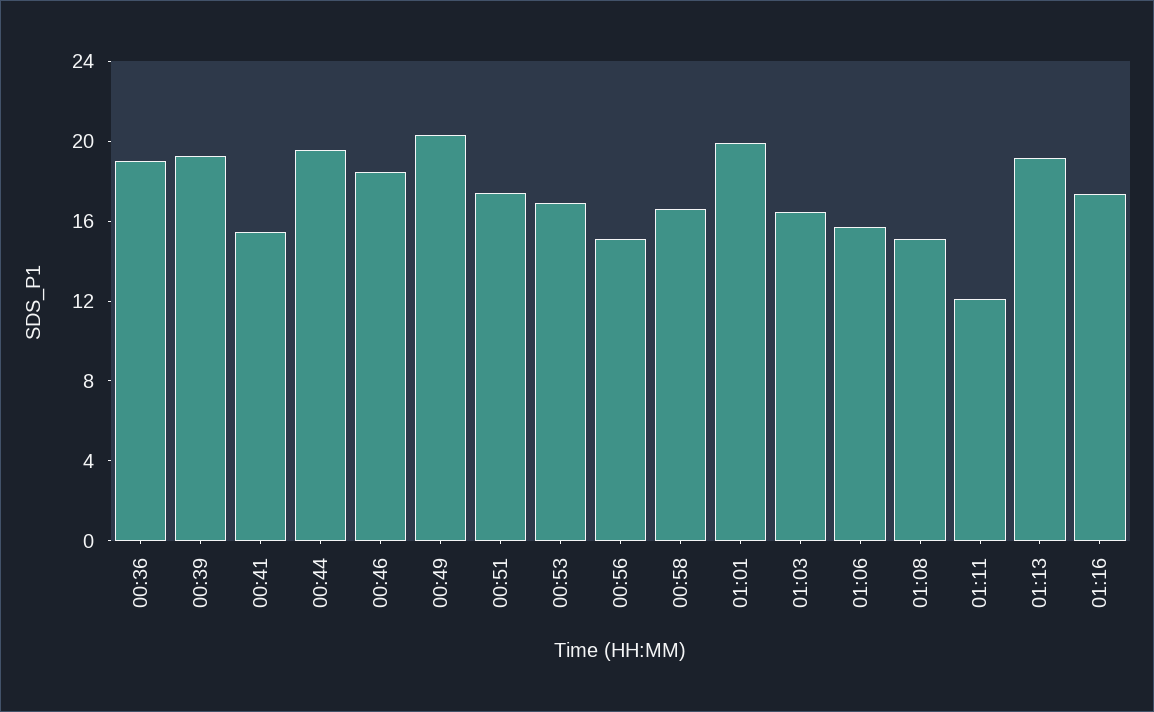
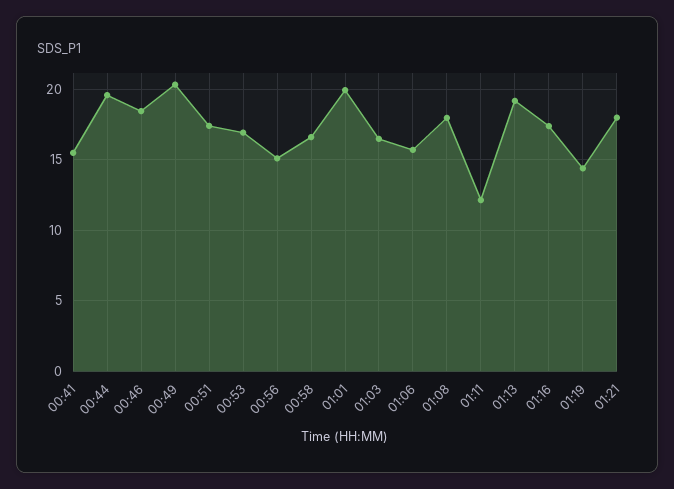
00:36: 19 -> none
00:39: 19 -> none
01:08: 15 -> 18
01:19: none -> 14.5
01:21: none -> 18

